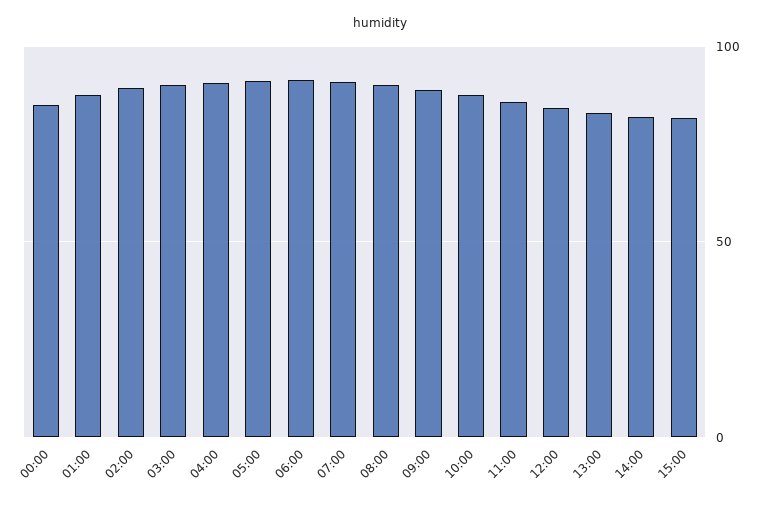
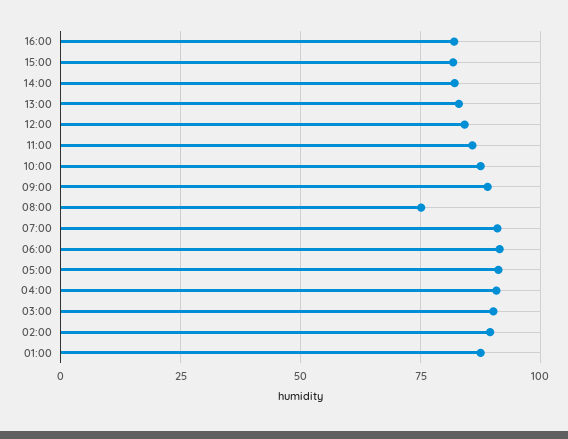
00:00: 85 -> none
08:00: 90 -> 75
16:00: none -> 82.5

